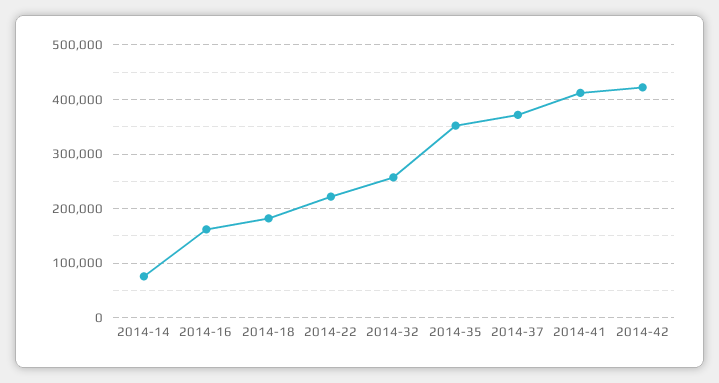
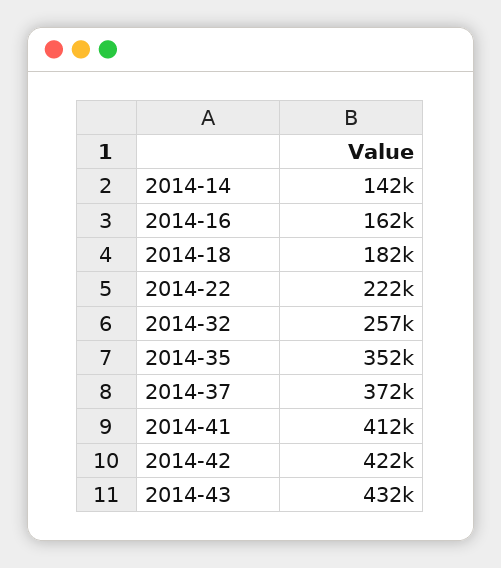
2014-14: 80000 -> 142000
2014-43: none -> 432000

